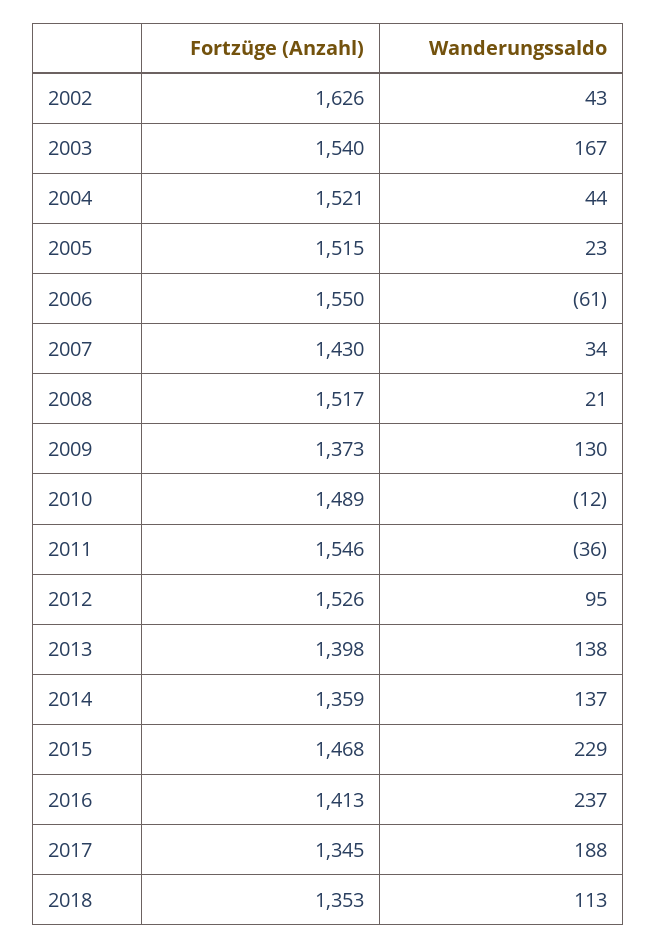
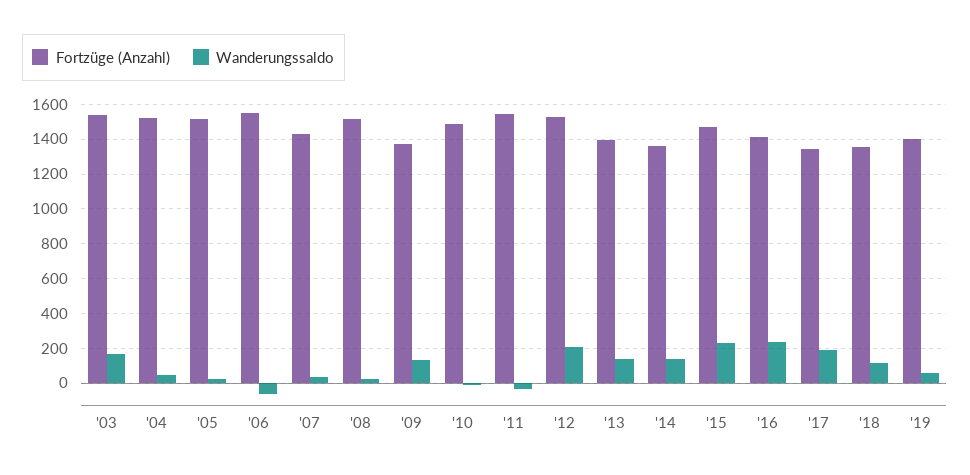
Fortzüge (Anzahl), 2002: 1626 -> none
Wanderungssaldo, 2002: 43 -> none
Wanderungssaldo, 2012: 95 -> 200
Fortzüge (Anzahl), '19: none -> 1400
Wanderungssaldo, '19: none -> 50

